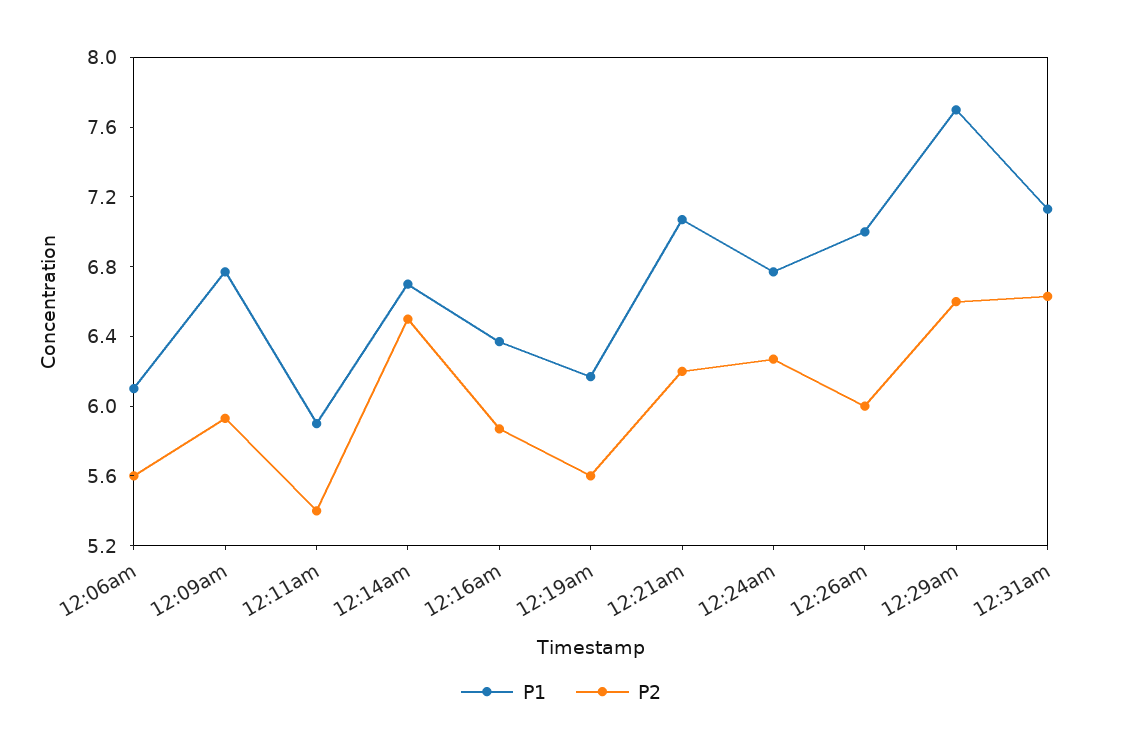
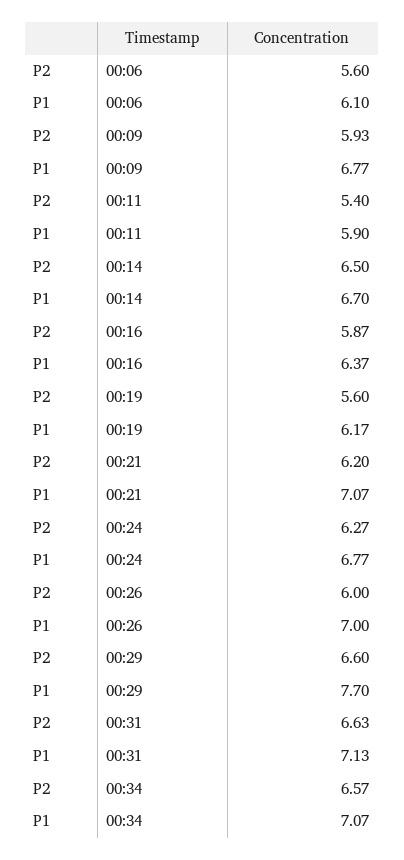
P2, 00:34: none -> 6.57
P1, 00:34: none -> 7.07

